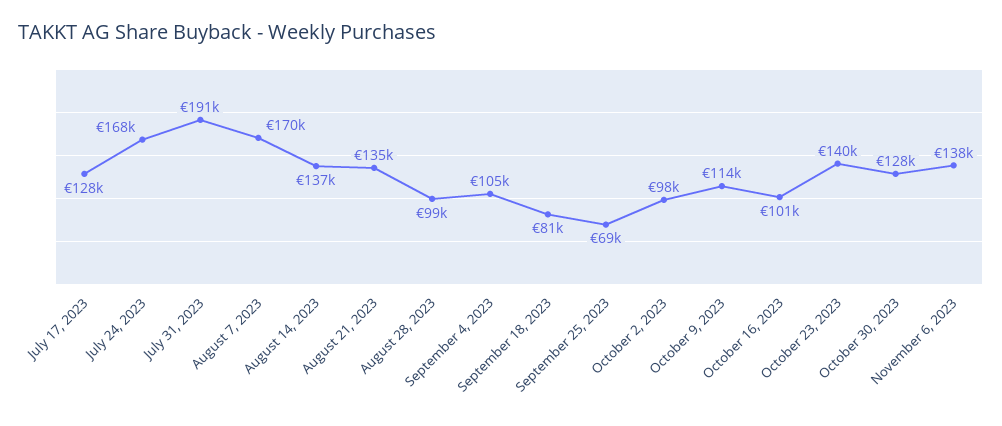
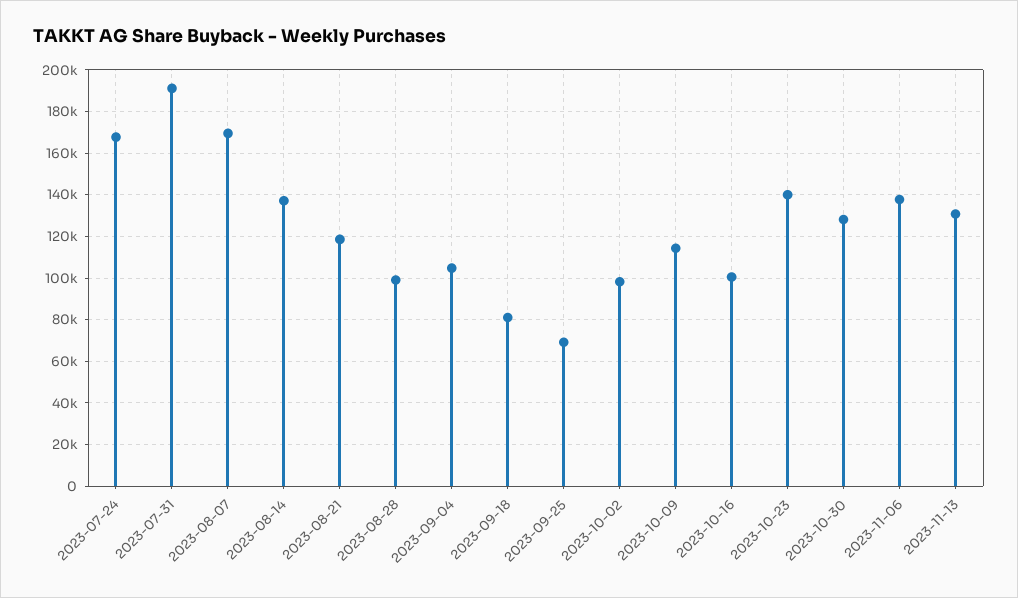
July 17, 2023: 128000 -> none
August 21, 2023: 135000 -> 120000
2023-11-13: none -> 130000

